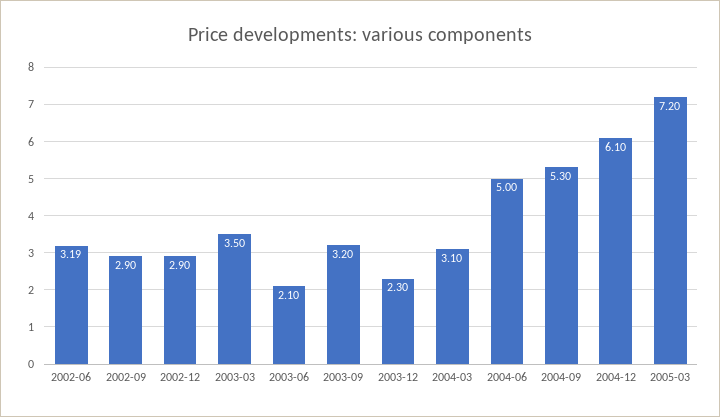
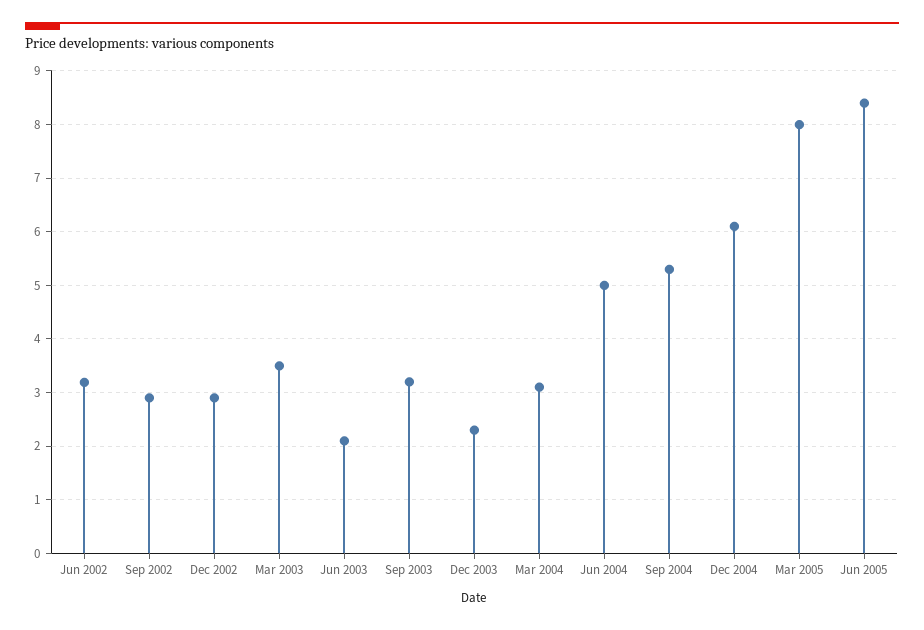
2005-03: 7.2 -> 8
Jun 2005: none -> 8.4

